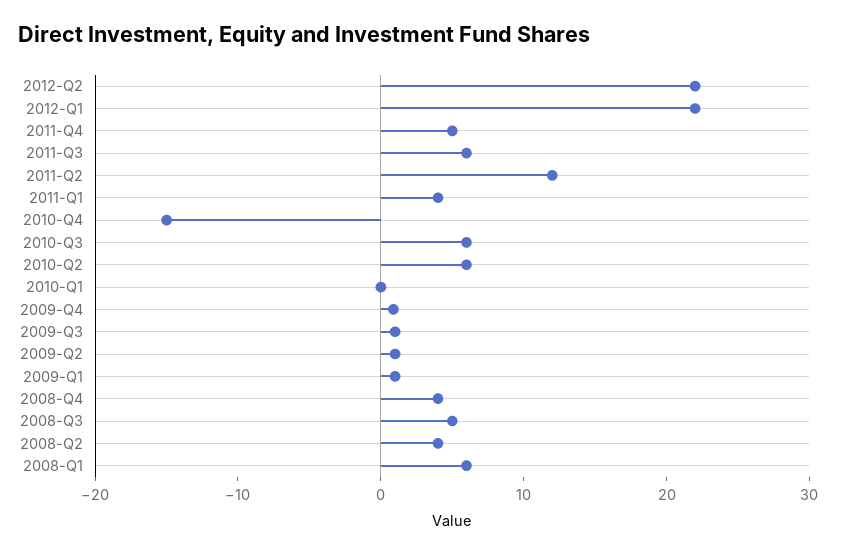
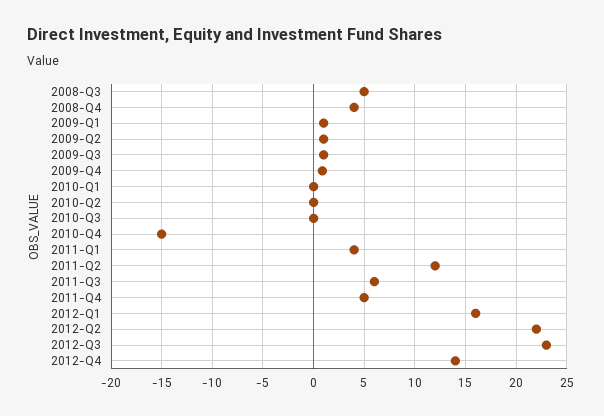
2012-Q1: 22 -> 16
2010-Q3: 6 -> 0
2010-Q2: 6 -> 0
2008-Q2: 4 -> none
2008-Q1: 6 -> none
2012-Q3: none -> 23
2012-Q4: none -> 14

